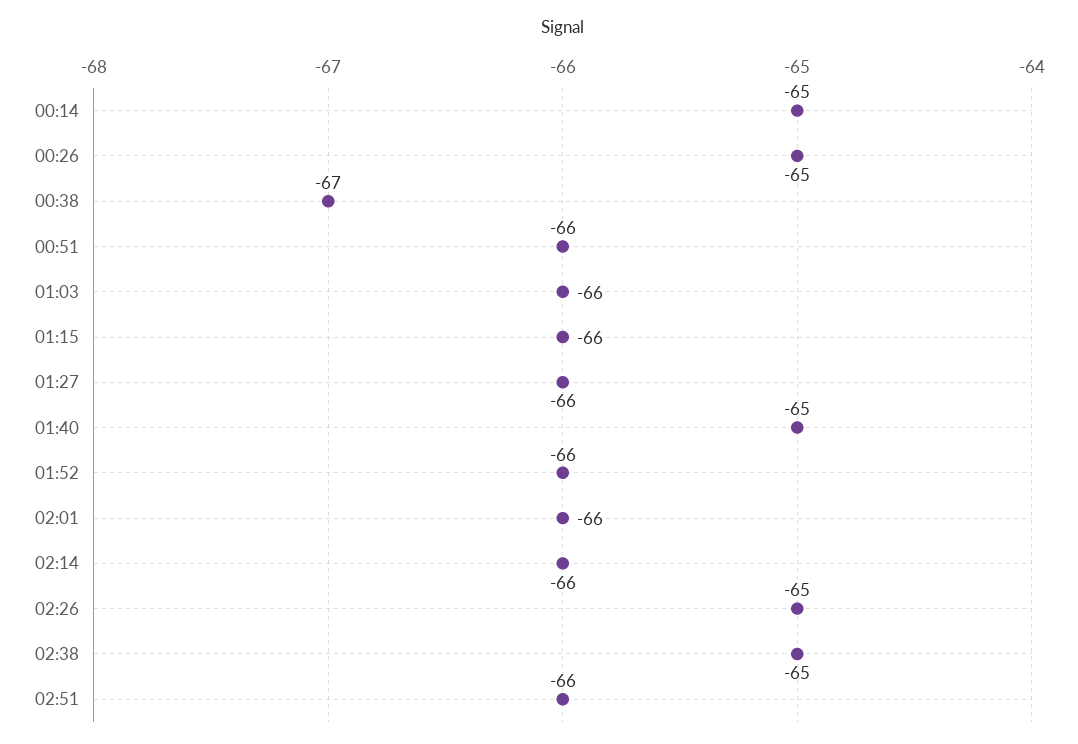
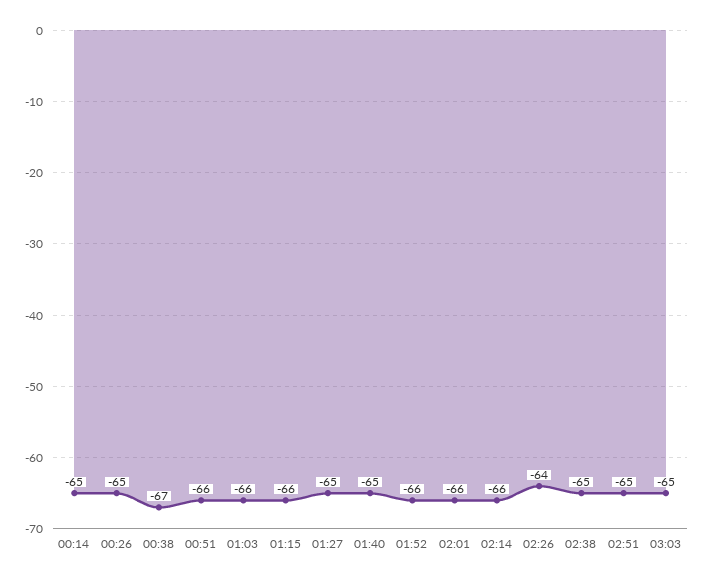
01:27: -66 -> -65
02:26: -65 -> -64
02:51: -66 -> -65
03:03: none -> -65

